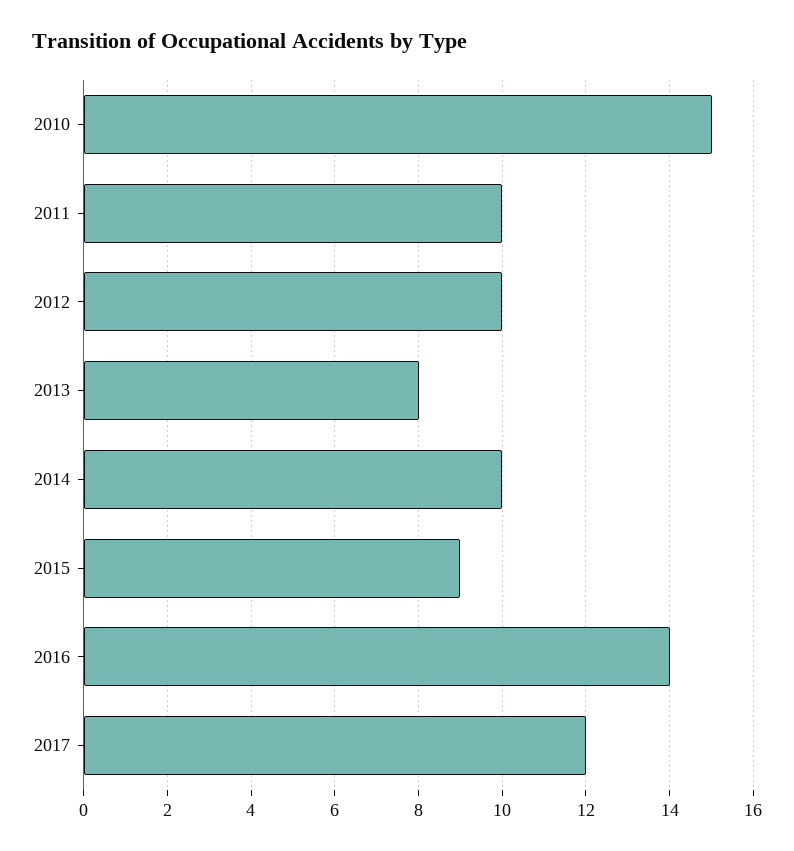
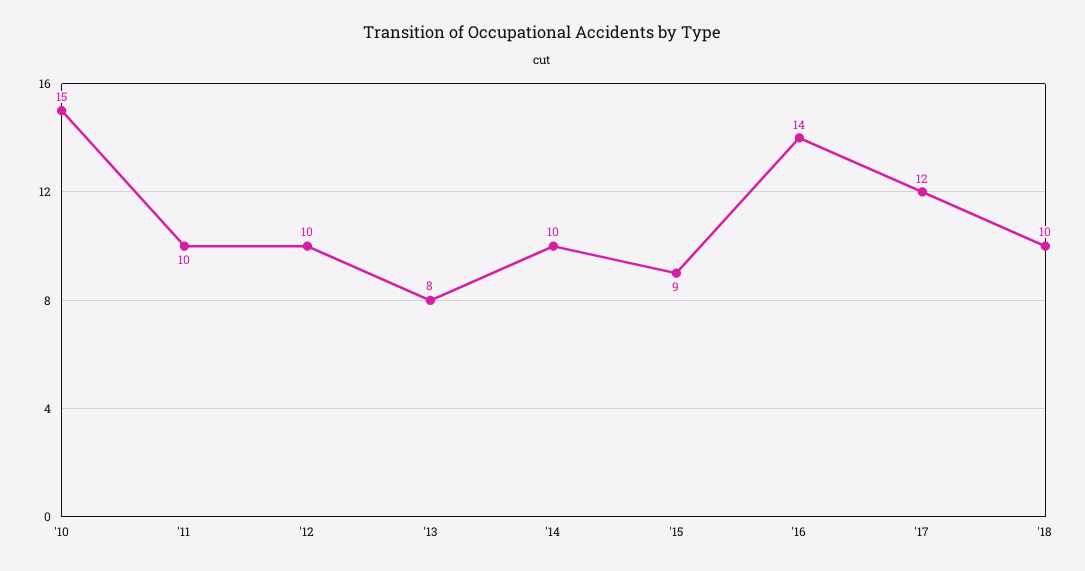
'18: none -> 10

